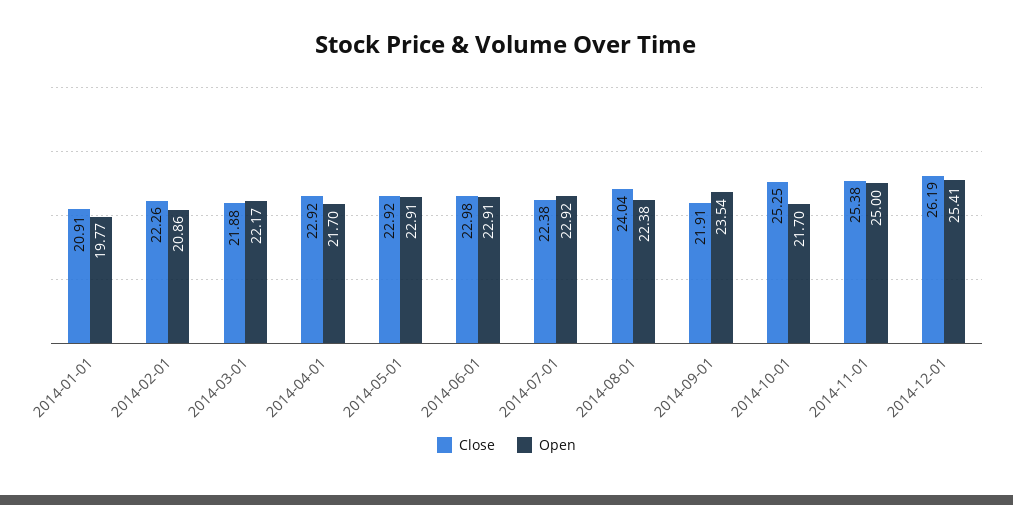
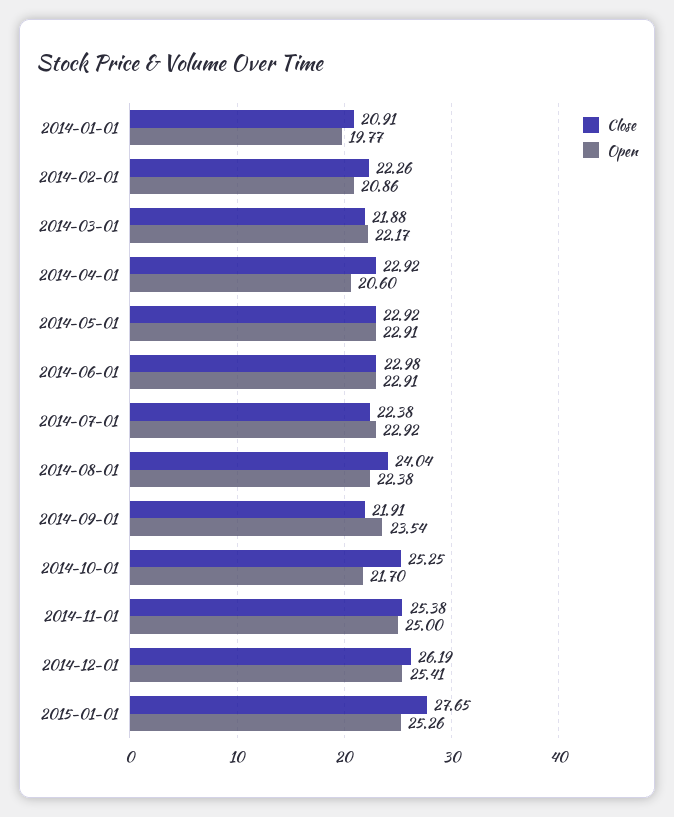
Open, 2014-04-01: 21.7 -> 20.6
Close, 2015-01-01: none -> 27.65
Open, 2015-01-01: none -> 25.26

